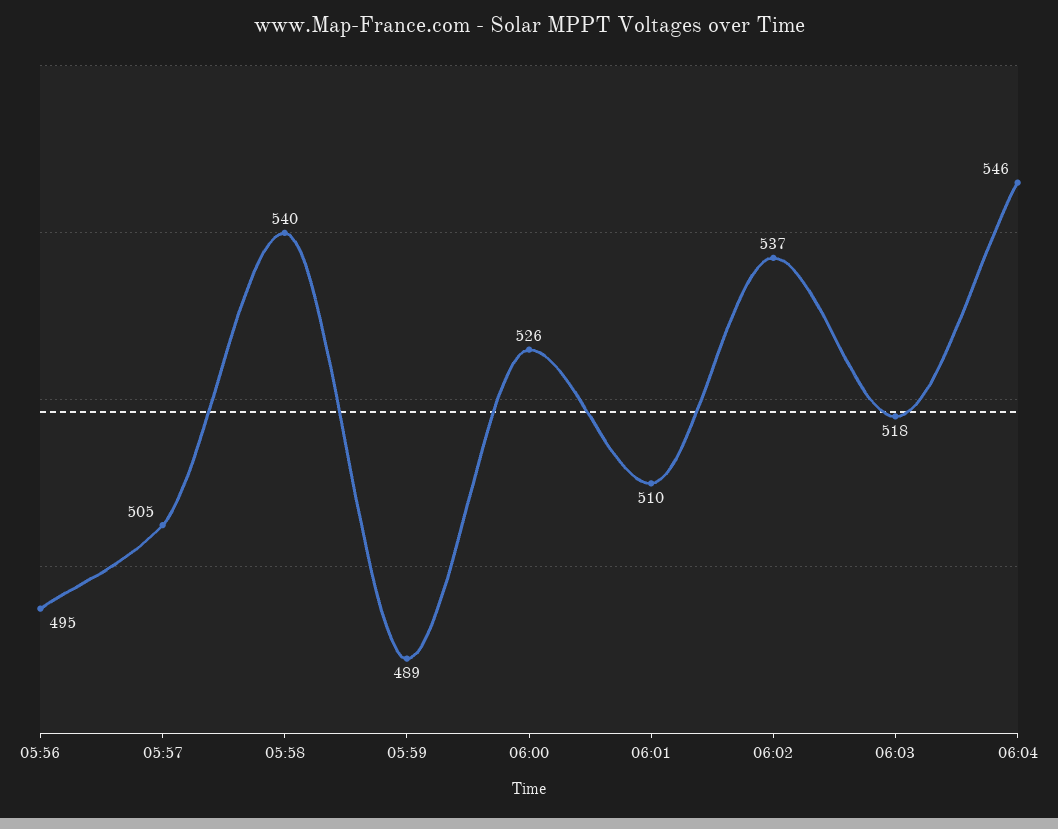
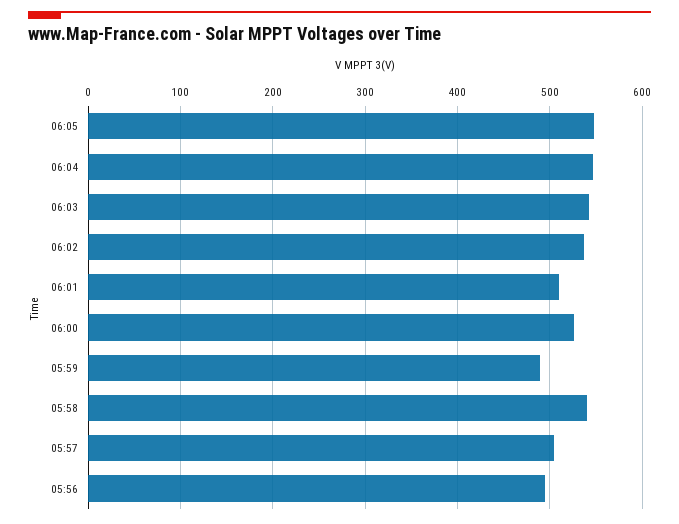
06:03: 518 -> 540
06:05: none -> 550

